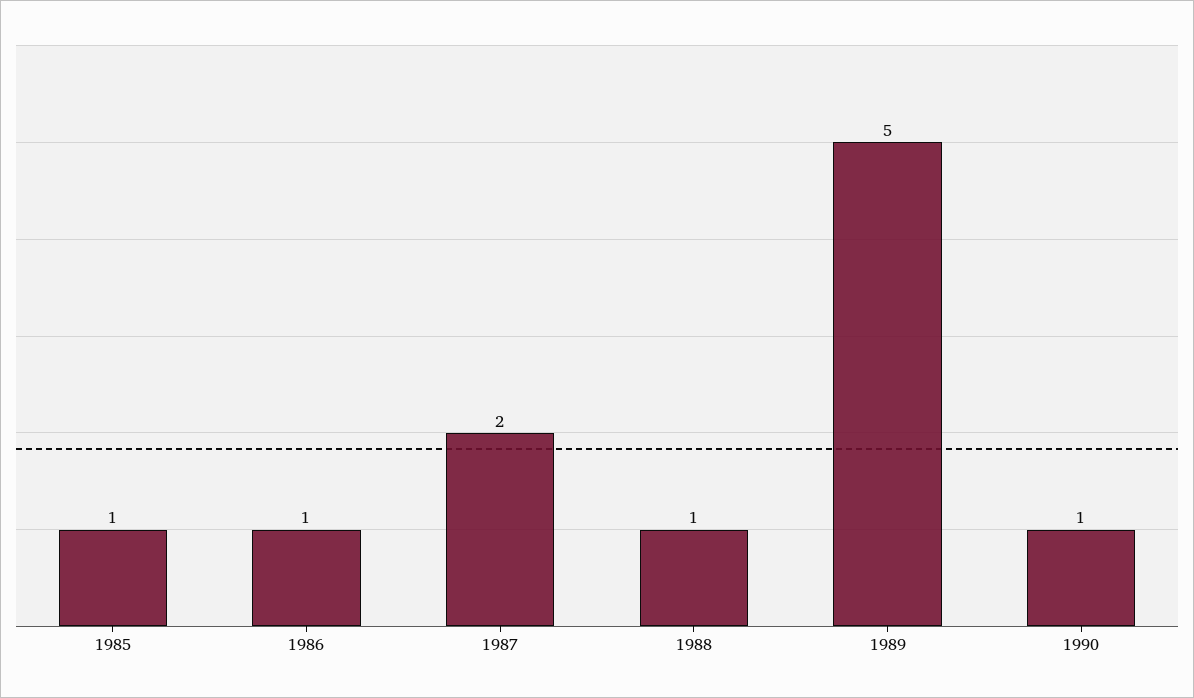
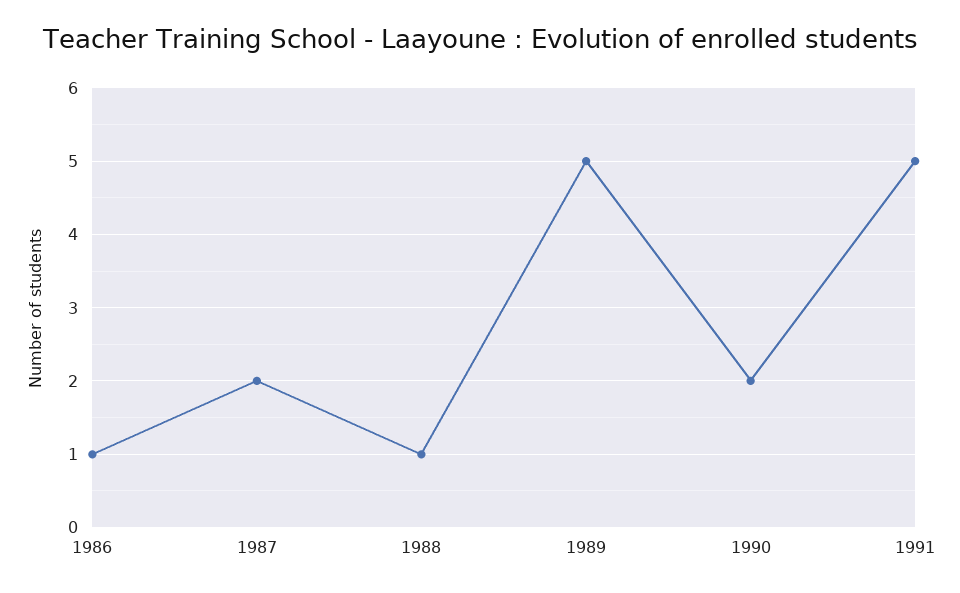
1985: 1 -> none
1990: 1 -> 2
1991: none -> 5

